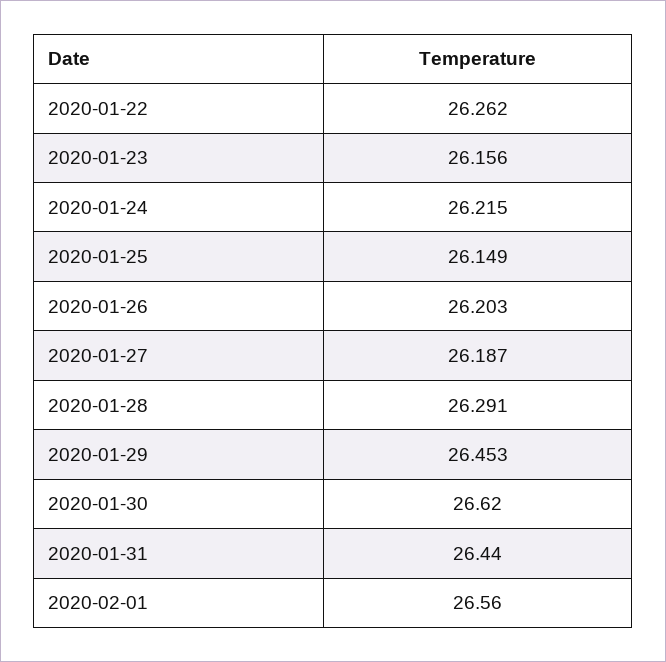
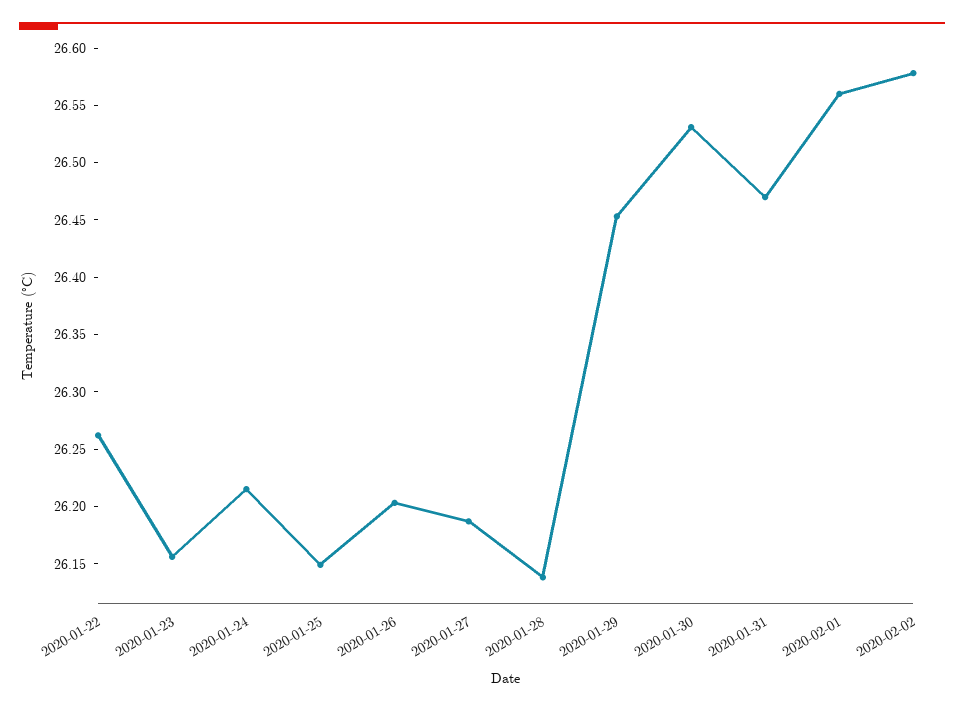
2020-01-28: 26.291 -> 26.14
2020-01-30: 26.62 -> 26.53
2020-01-31: 26.44 -> 26.47
2020-02-02: none -> 26.58

